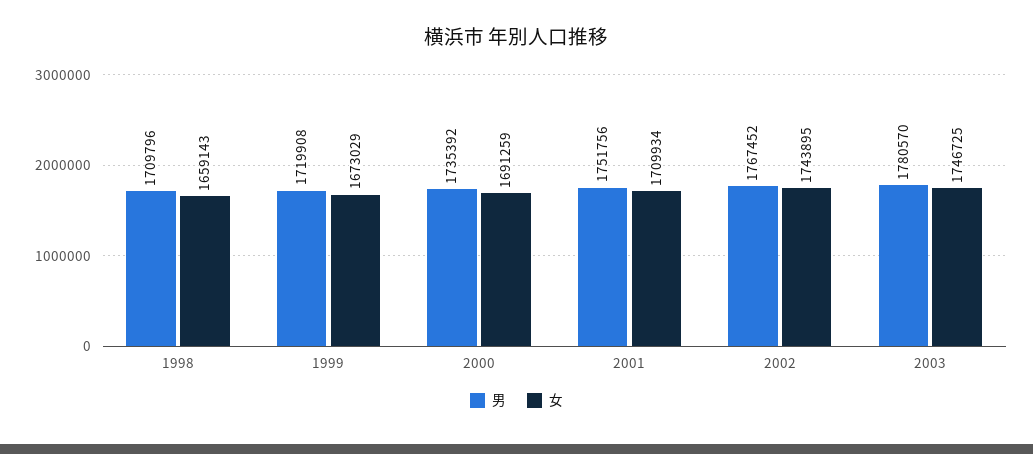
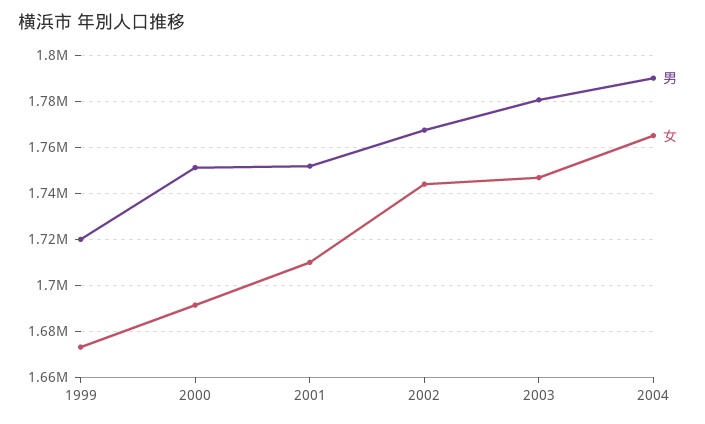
男, 1998: 1709796 -> none
女, 1998: 1659143 -> none
男, 2000: 1735392 -> 1750000
男, 2004: none -> 1790000
女, 2004: none -> 1765000

